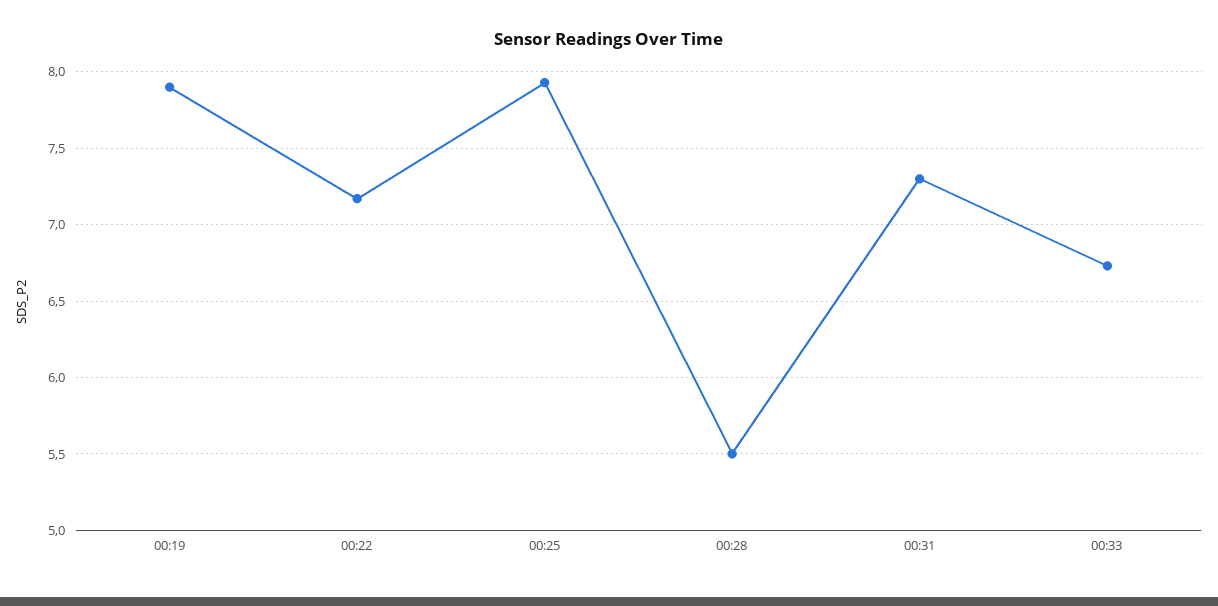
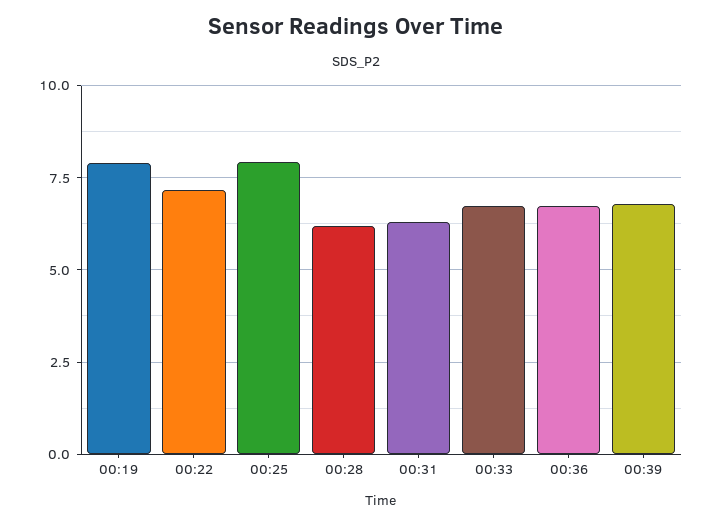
00:28: 5.5 -> 6.25
00:31: 7.3 -> 6.25
00:36: none -> 6.75
00:39: none -> 6.75

